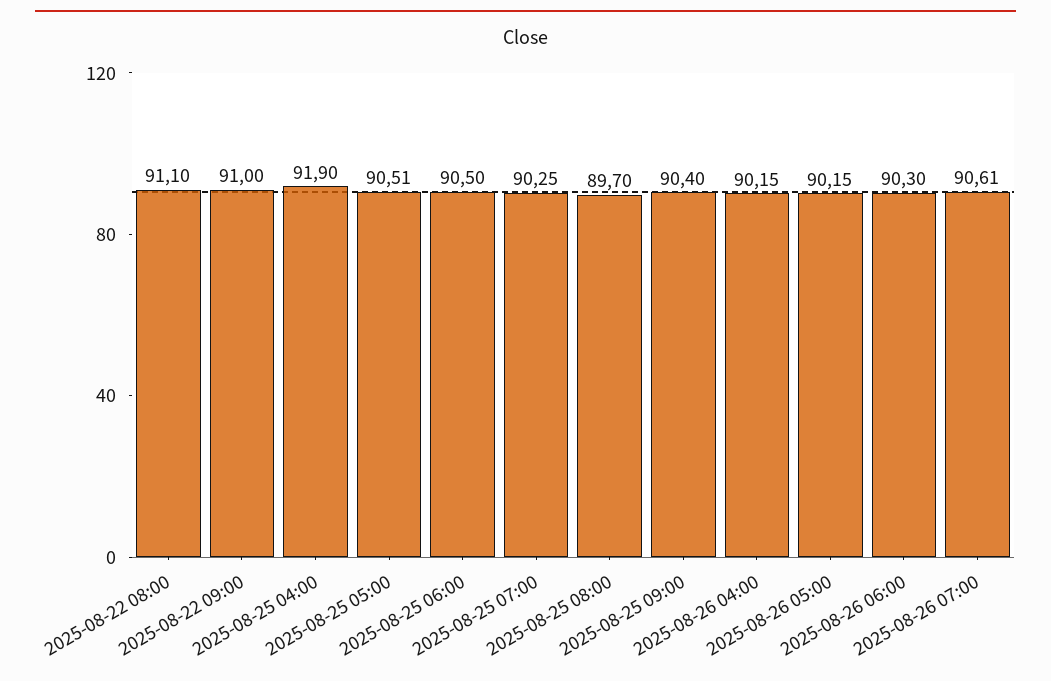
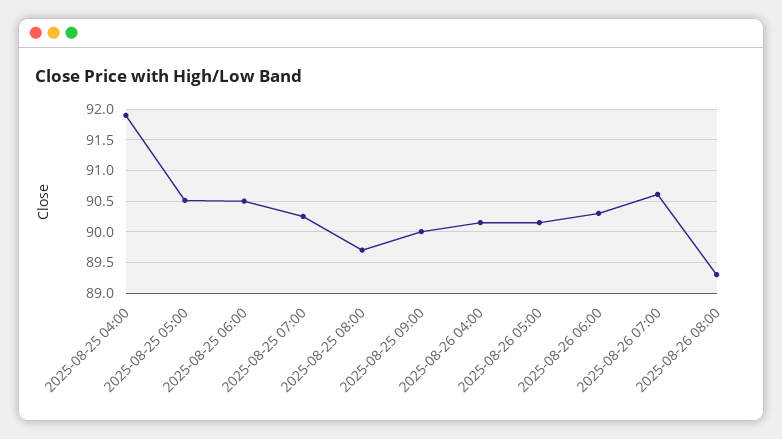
2025-08-22 08:00: 91.1 -> none
2025-08-22 09:00: 91 -> none
2025-08-25 09:00: 90.4 -> 90
2025-08-26 08:00: none -> 89.3

